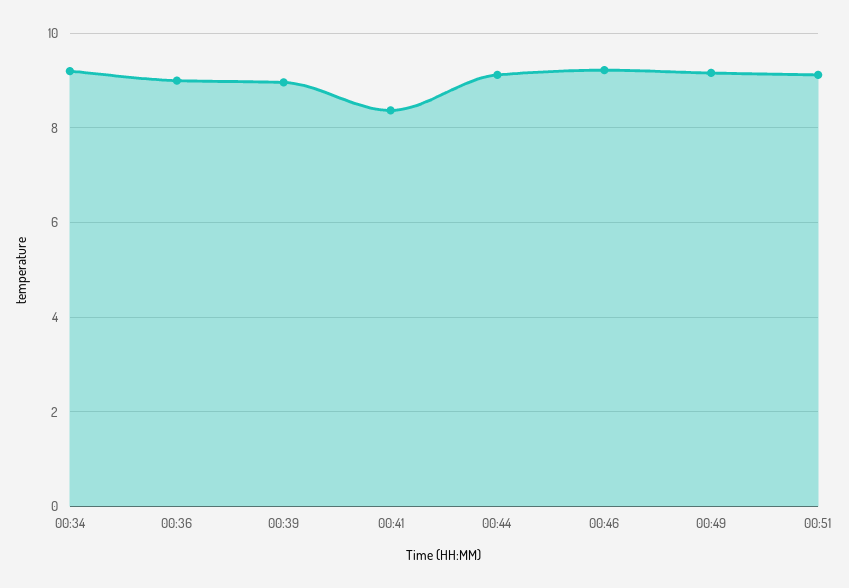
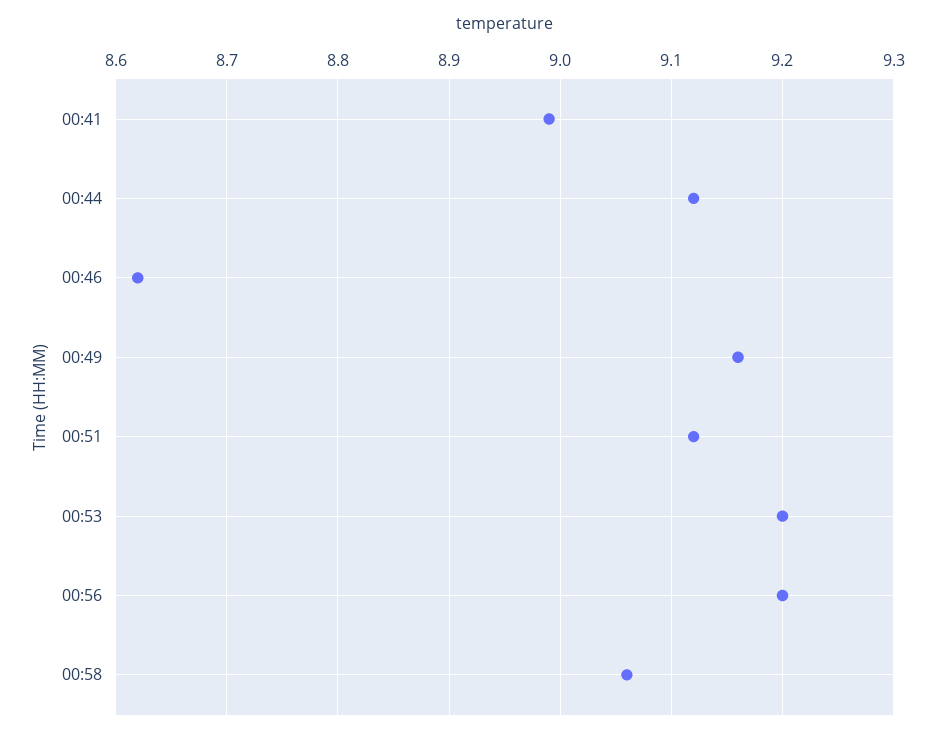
00:34: 9.2 -> none
00:36: 9 -> none
00:39: 9 -> none
00:41: 8.4 -> 8.99
00:46: 9.2 -> 8.62
00:53: none -> 9.2
00:56: none -> 9.2
00:58: none -> 9.06

